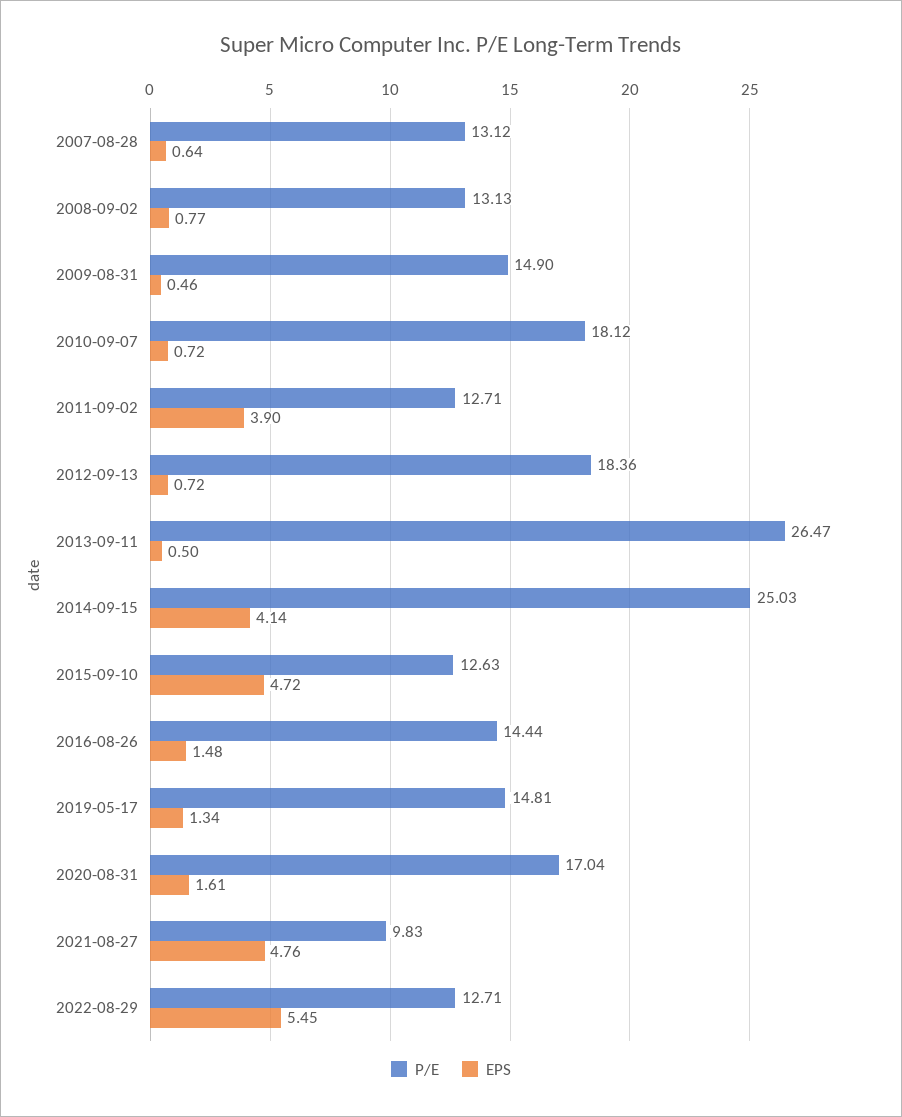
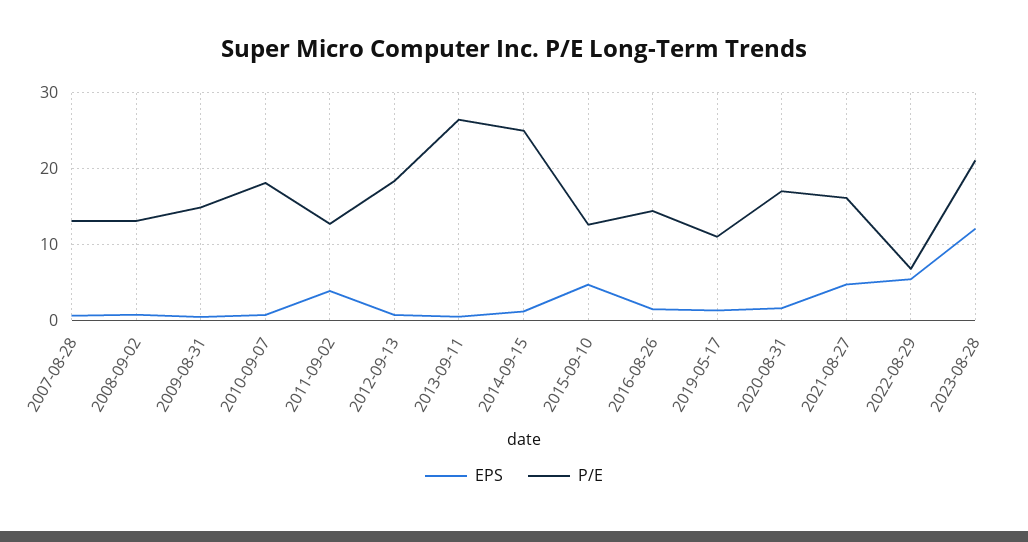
EPS, 2014-09-15: 4.14 -> 1
P/E, 2019-05-17: 14.81 -> 11
P/E, 2021-08-27: 9.83 -> 16
P/E, 2022-08-29: 12.71 -> 7
EPS, 2023-08-28: none -> 12
P/E, 2023-08-28: none -> 21

